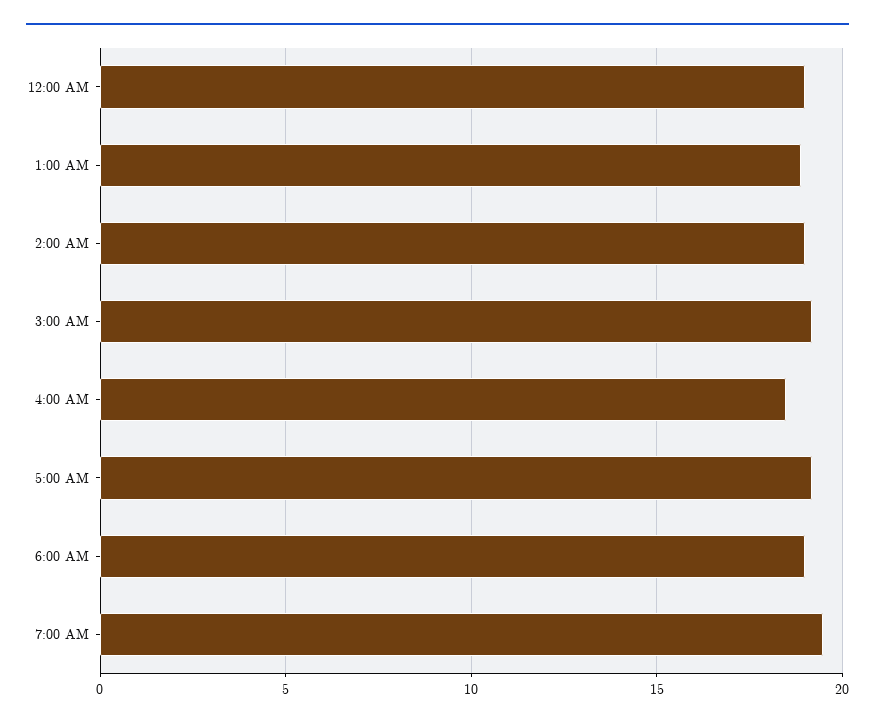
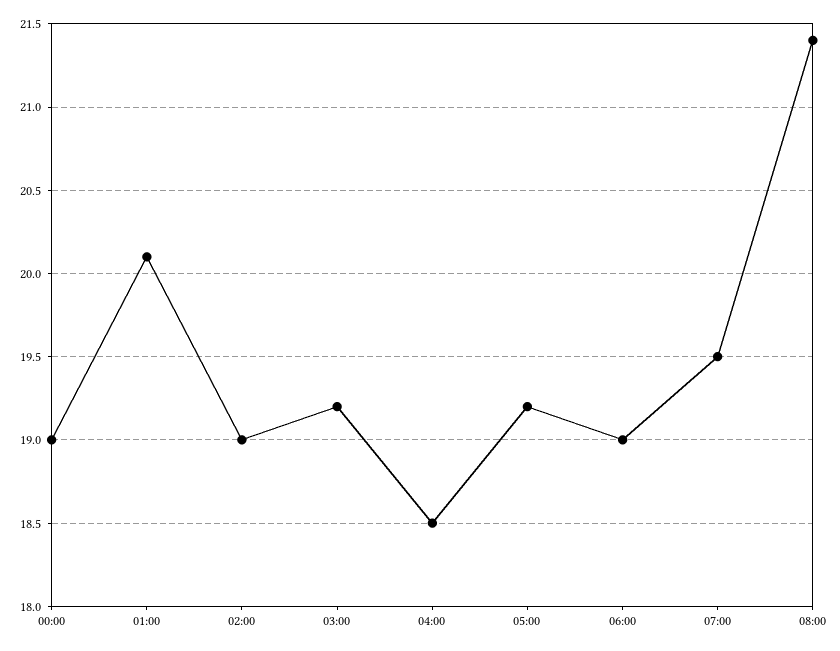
1:00 AM: 19 -> 20.1
08:00: none -> 21.4

